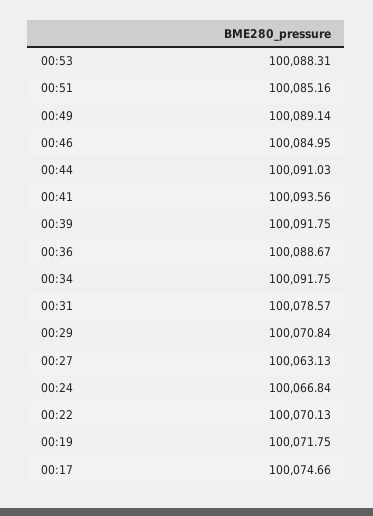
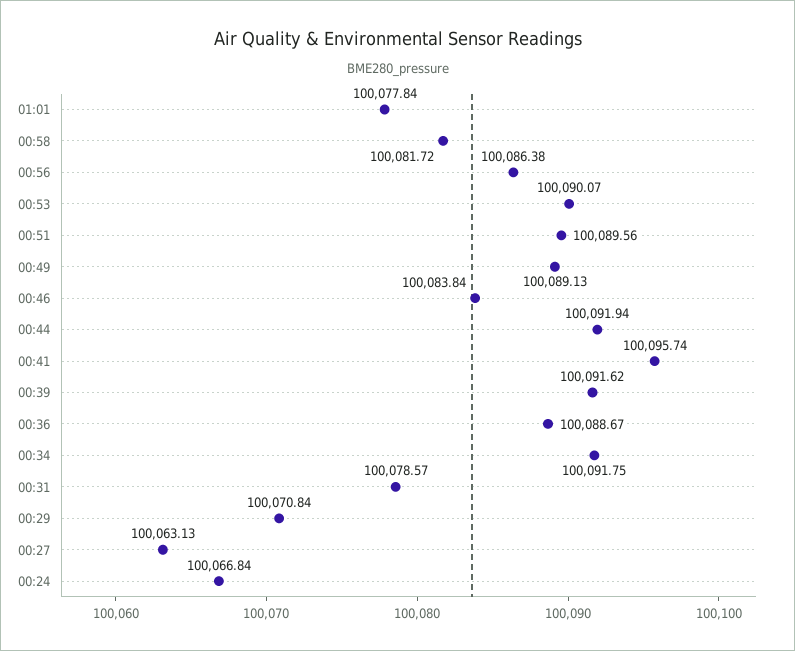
00:53: 100088.31 -> 100090.07
00:51: 100085.16 -> 100089.56
00:49: 100089.14 -> 100089.13
00:46: 100084.95 -> 100083.84
00:44: 100091.03 -> 100091.94
00:41: 100093.56 -> 100095.74
00:39: 100091.75 -> 100091.62
00:22: 100070.13 -> none
00:19: 100071.75 -> none
00:17: 100074.66 -> none
01:01: none -> 100077.84
00:58: none -> 100081.72
00:56: none -> 100086.38

